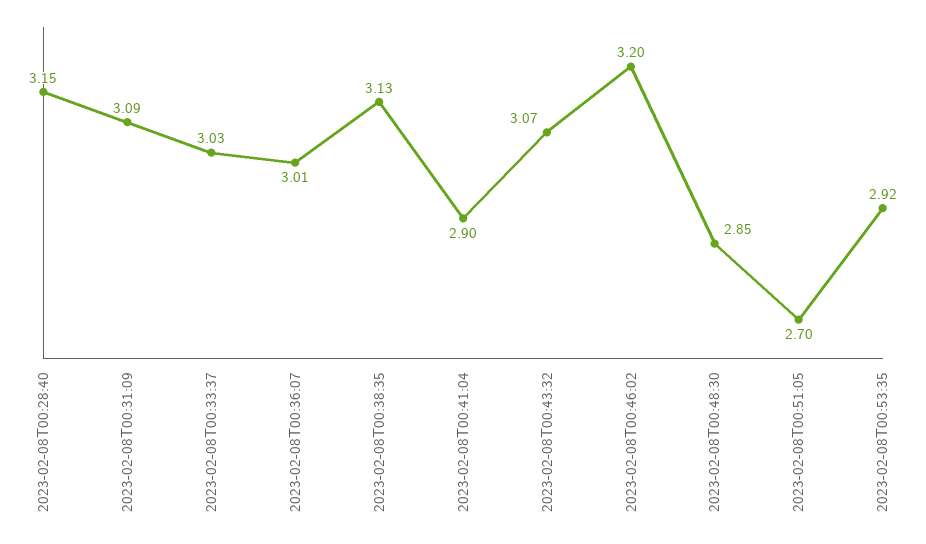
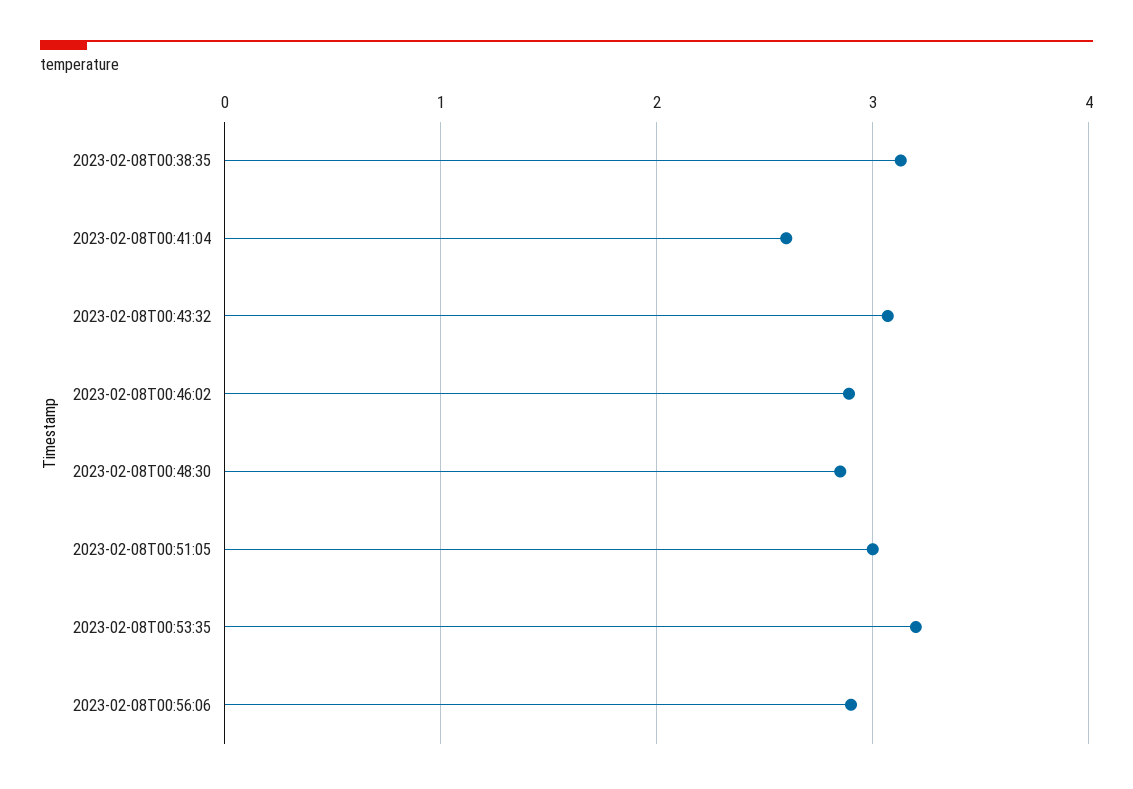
2023-02-08T00:28:40: 3.15 -> none
2023-02-08T00:31:09: 3.09 -> none
2023-02-08T00:33:37: 3.03 -> none
2023-02-08T00:36:07: 3.01 -> none
2023-02-08T00:41:04: 2.9 -> 2.6
2023-02-08T00:46:02: 3.2 -> 2.9
2023-02-08T00:51:05: 2.7 -> 3
2023-02-08T00:53:35: 2.92 -> 3.2
2023-02-08T00:56:06: none -> 2.9

